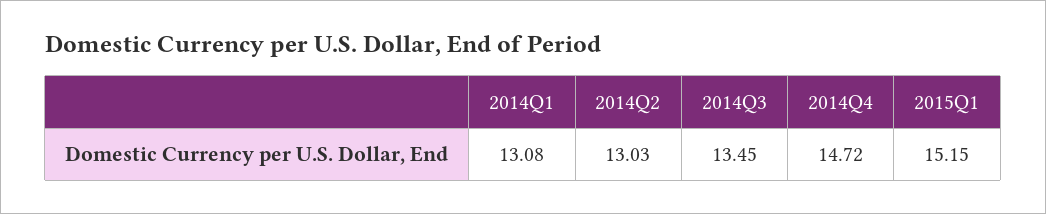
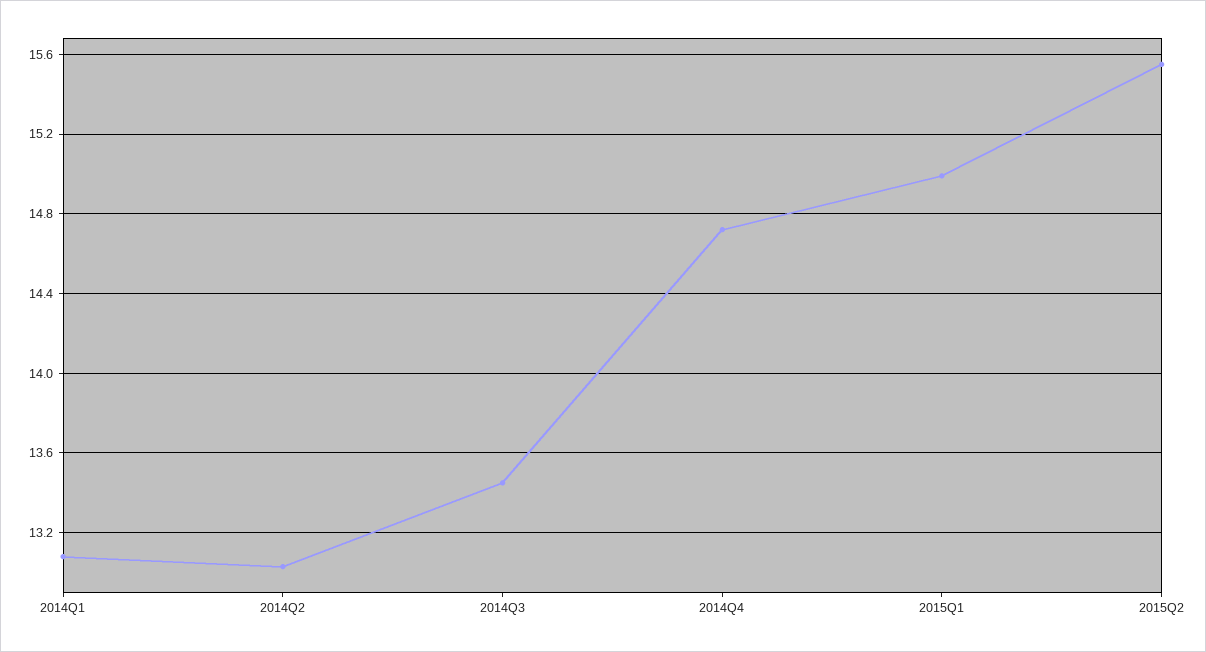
2015Q1: 15.15 -> 15
2015Q2: none -> 15.55

